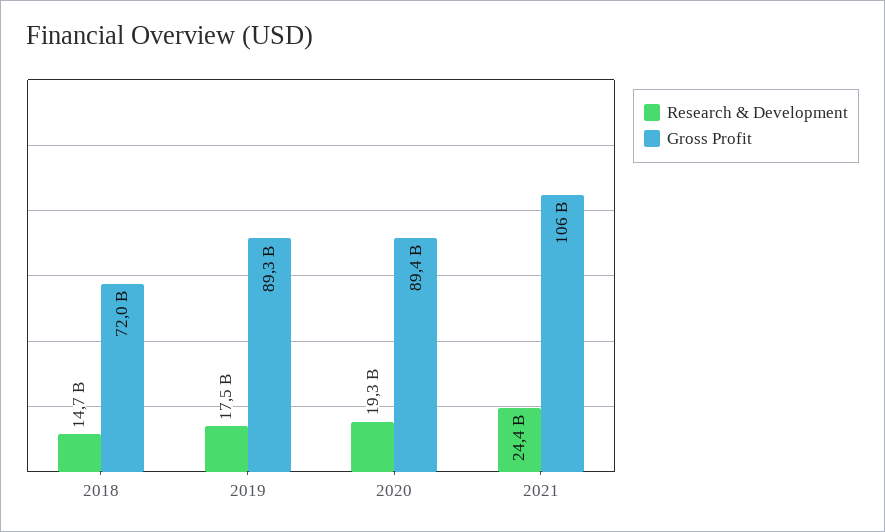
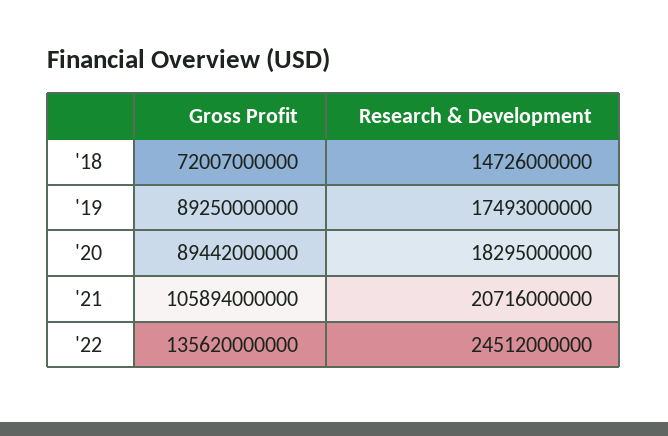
Research & Development, 2020: 19300000000 -> 18295000000
Research & Development, 2021: 24400000000 -> 20716000000
Gross Profit, '22: none -> 135620000000
Research & Development, '22: none -> 24512000000

